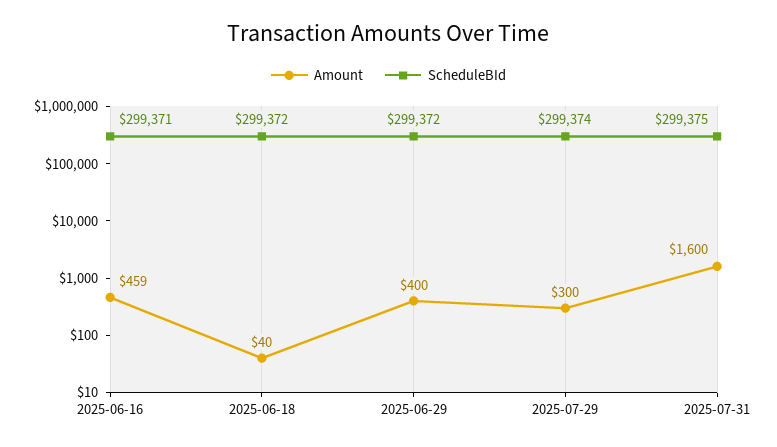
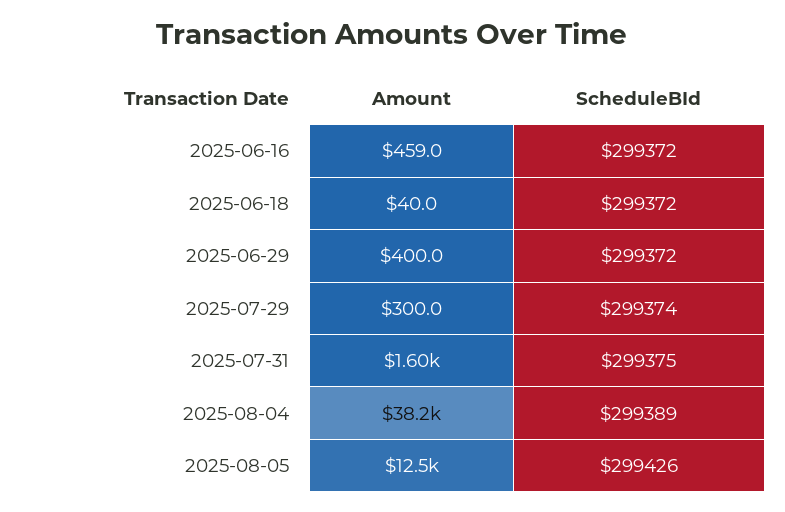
ScheduleBId, 2025-06-16: 299371 -> 299372
Amount, 2025-08-04: none -> 38200
ScheduleBId, 2025-08-04: none -> 299389
Amount, 2025-08-05: none -> 12500
ScheduleBId, 2025-08-05: none -> 299426

